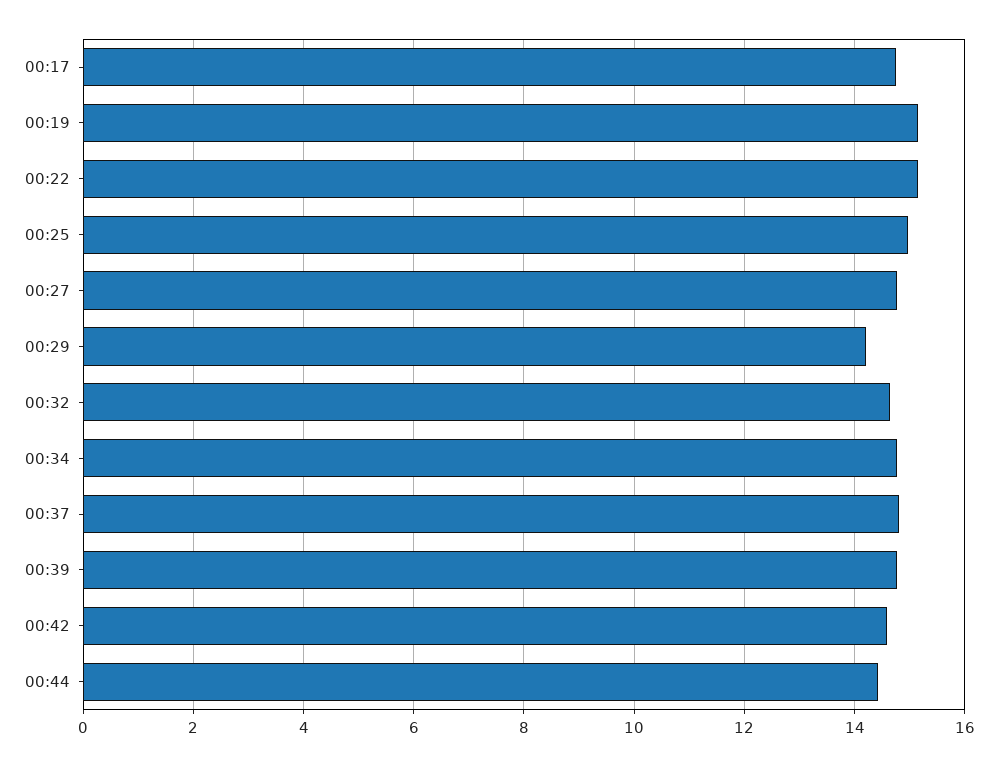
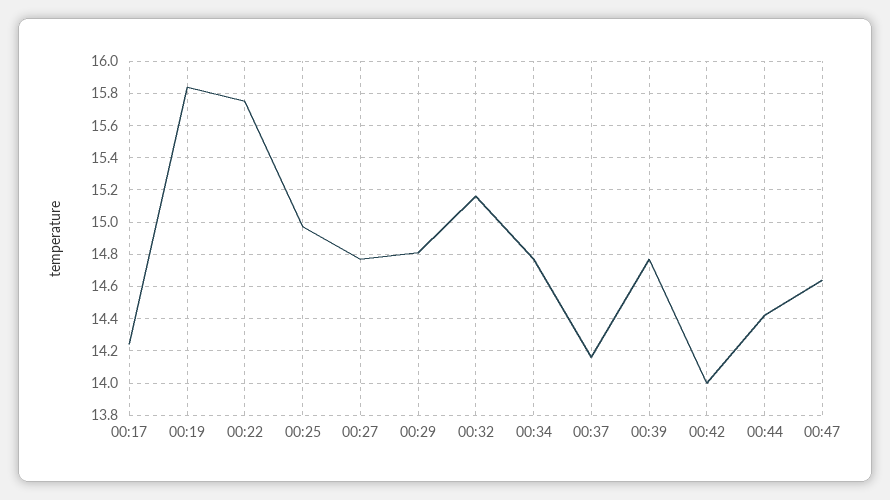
00:17: 14.8 -> 14.25
00:19: 15.2 -> 15.85
00:22: 15.2 -> 15.75
00:29: 14.2 -> 14.8
00:32: 14.6 -> 15.15
00:37: 14.8 -> 14.15
00:42: 14.6 -> 14
00:47: none -> 14.65

